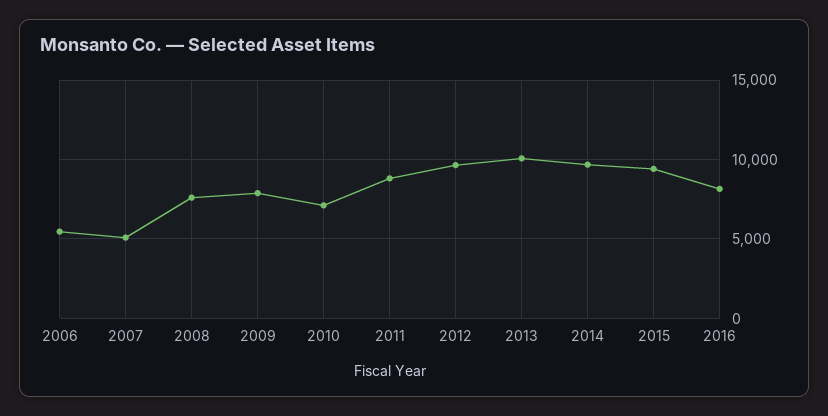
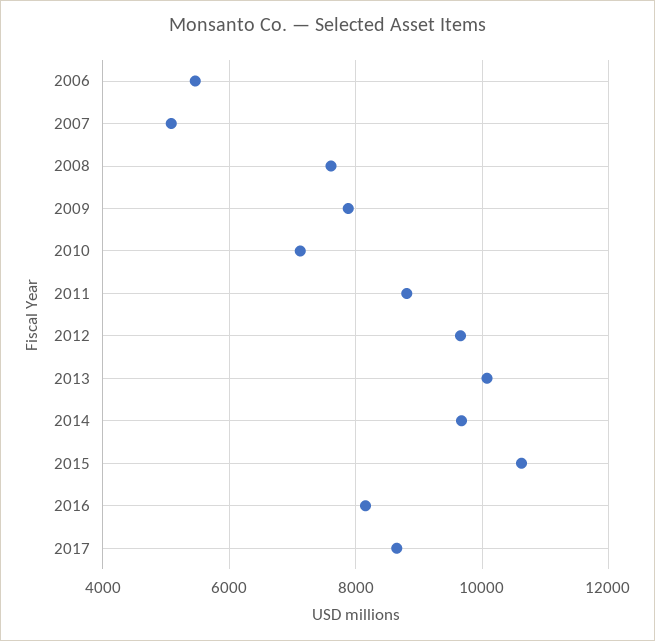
2015: 9500 -> 10600
2017: none -> 8600

